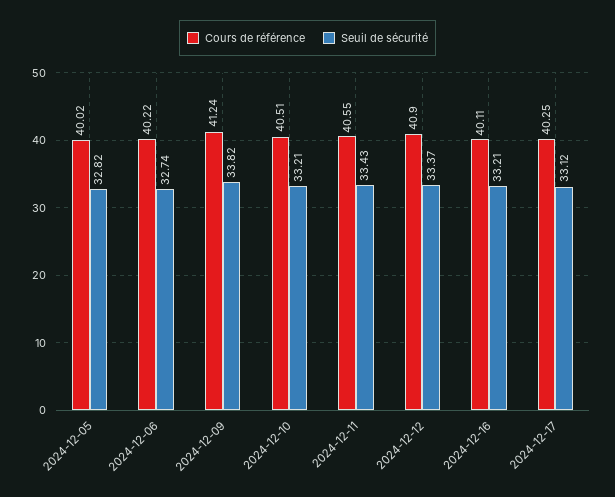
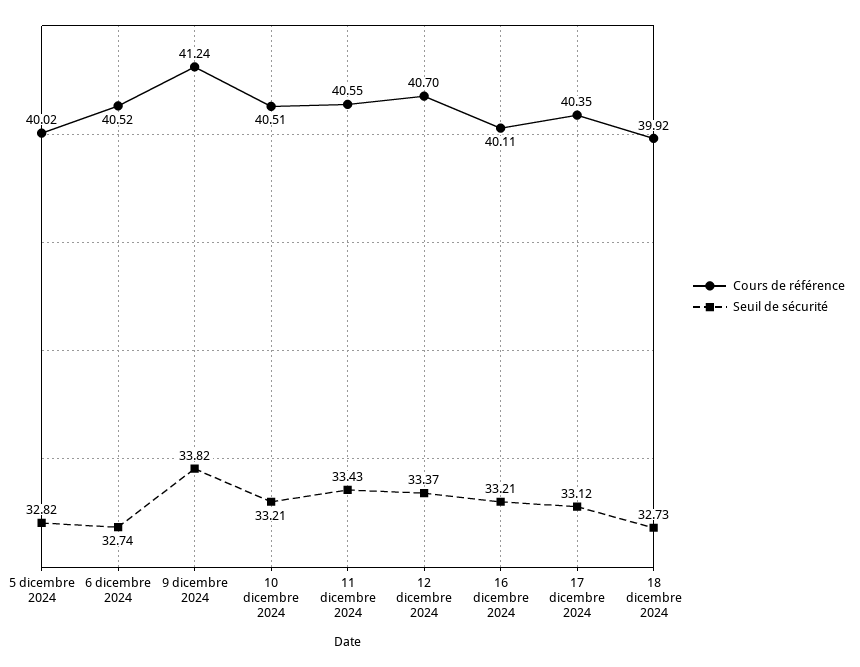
Cours de référence, 2024-12-06: 40.22 -> 40.52
Cours de référence, 2024-12-12: 40.9 -> 40.7
Cours de référence, 2024-12-17: 40.25 -> 40.35
Cours de référence, 18 dicembre 2024: none -> 39.92
Seuil de sécurité, 18 dicembre 2024: none -> 32.73

